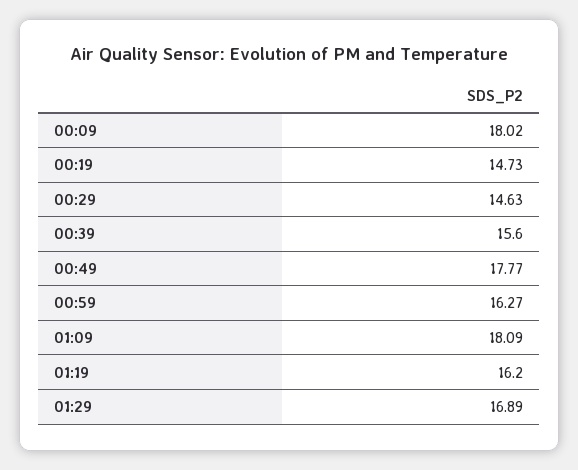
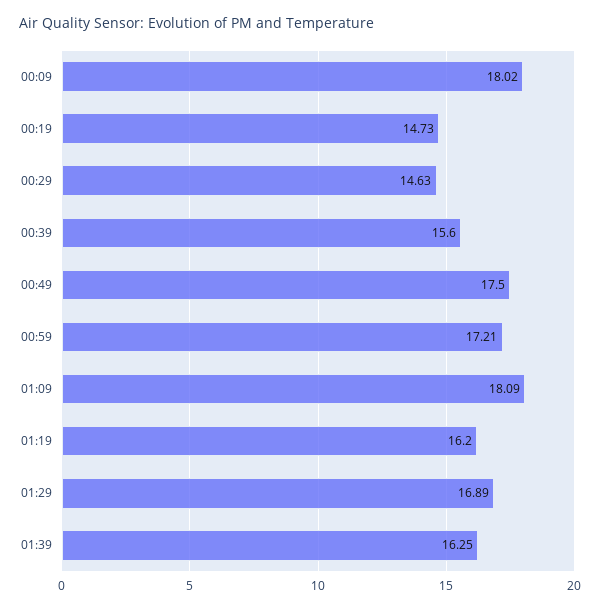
00:49: 17.77 -> 17.5
00:59: 16.27 -> 17.21
01:39: none -> 16.25

